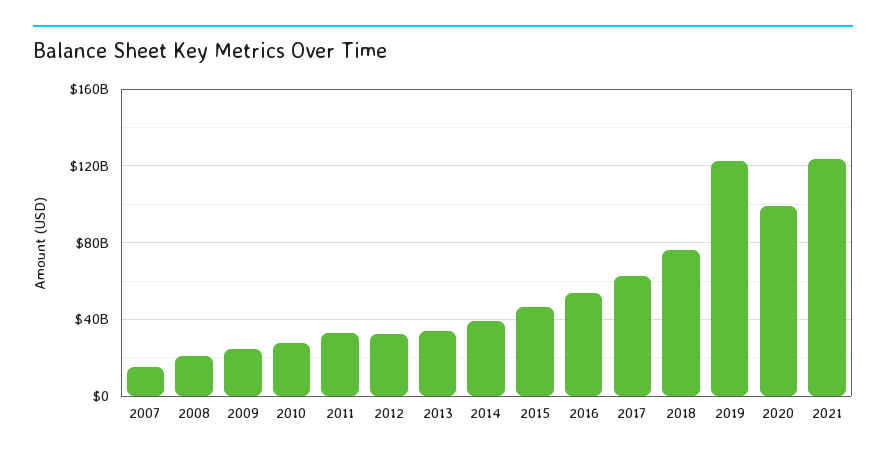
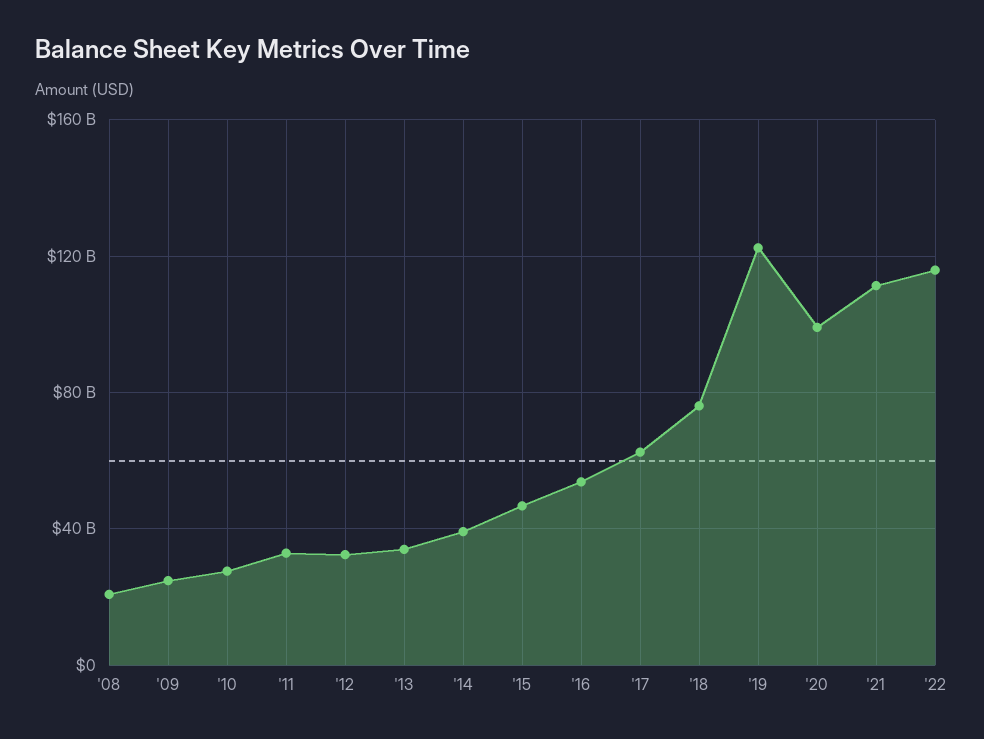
2007: 15000000000 -> none
2021: 125000000000 -> 110000000000
'22: none -> 115000000000

